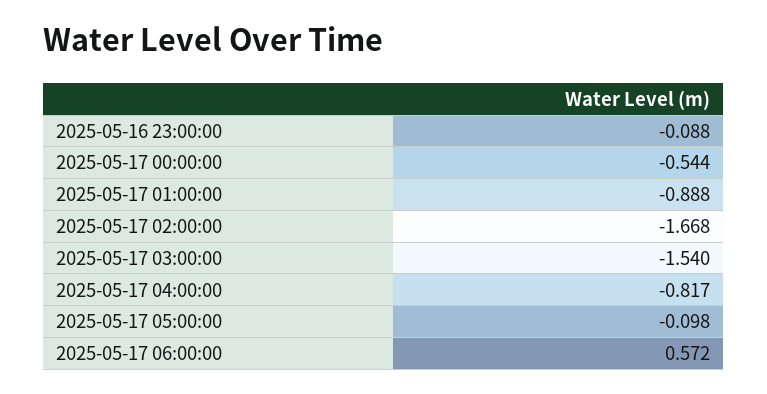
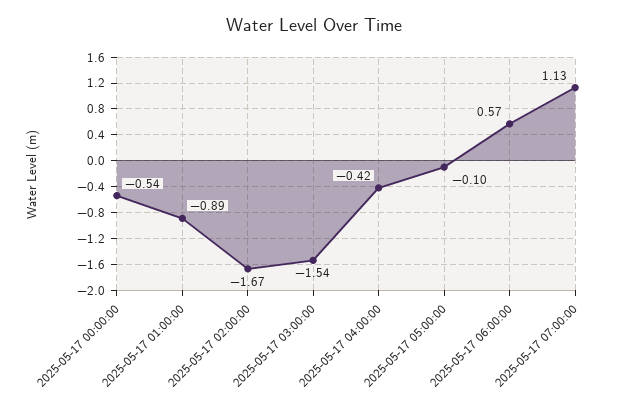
2025-05-16 23:00:00: -0.088 -> none
2025-05-17 04:00:00: -0.817 -> -0.42
2025-05-17 07:00:00: none -> 1.13

